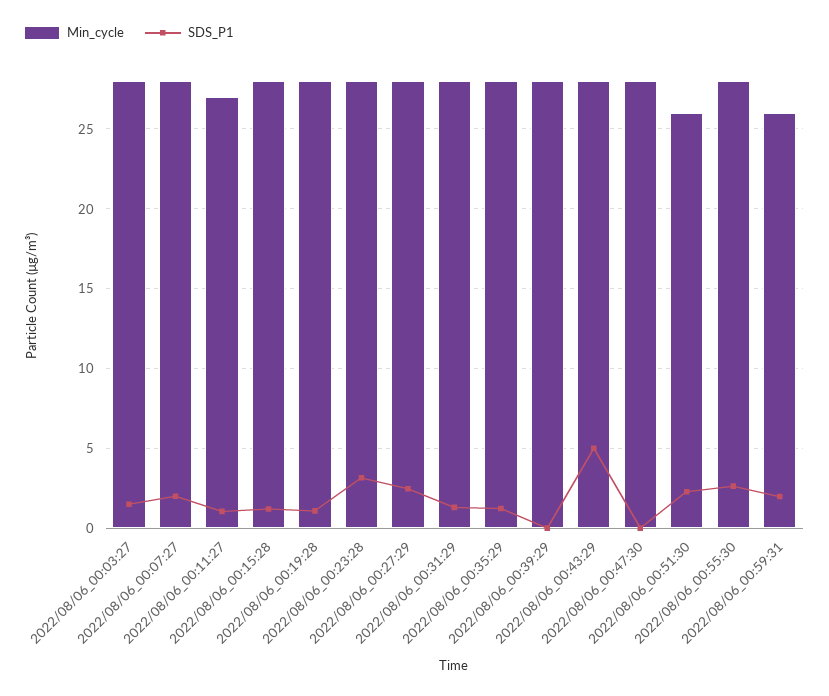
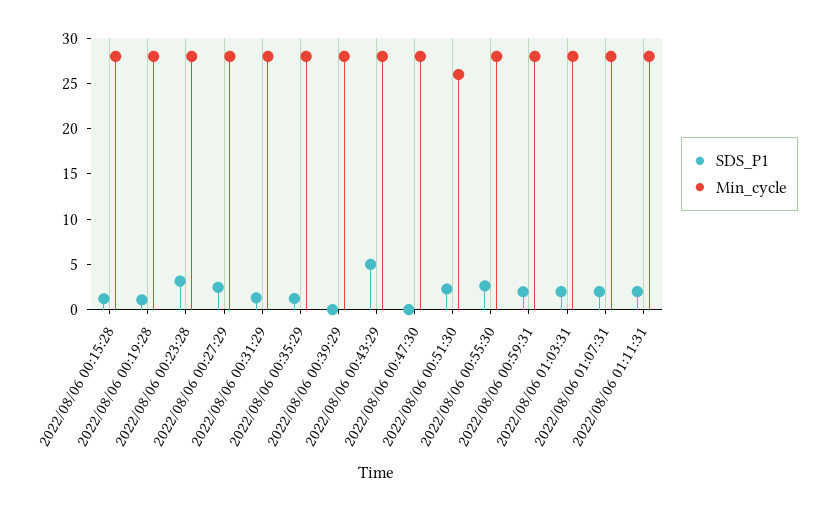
Min_cycle, 2022/08/06_00:03:27: 28 -> none
SDS_P1, 2022/08/06_00:03:27: 1.5 -> none
Min_cycle, 2022/08/06_00:07:27: 28 -> none
SDS_P1, 2022/08/06_00:07:27: 2 -> none
Min_cycle, 2022/08/06_00:11:27: 27 -> none
SDS_P1, 2022/08/06_00:11:27: 1 -> none
Min_cycle, 2022/08/06_00:59:31: 26 -> 28
SDS_P1, 2022/08/06 01:03:31: none -> 2
Min_cycle, 2022/08/06 01:03:31: none -> 28
SDS_P1, 2022/08/06 01:07:31: none -> 2
Min_cycle, 2022/08/06 01:07:31: none -> 28
SDS_P1, 2022/08/06 01:11:31: none -> 2
Min_cycle, 2022/08/06 01:11:31: none -> 28

